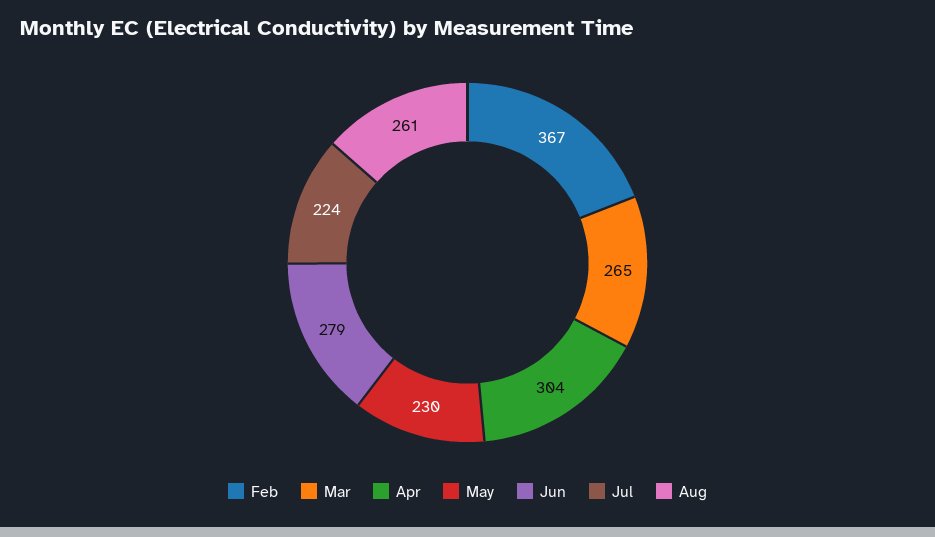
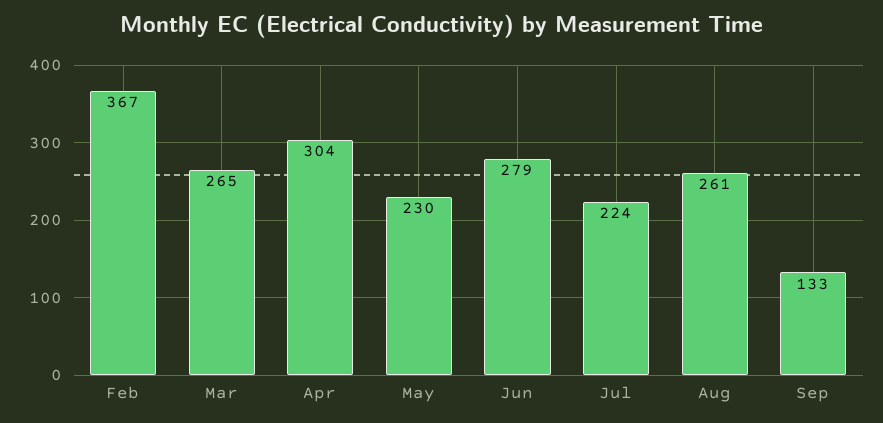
Sep: none -> 133

